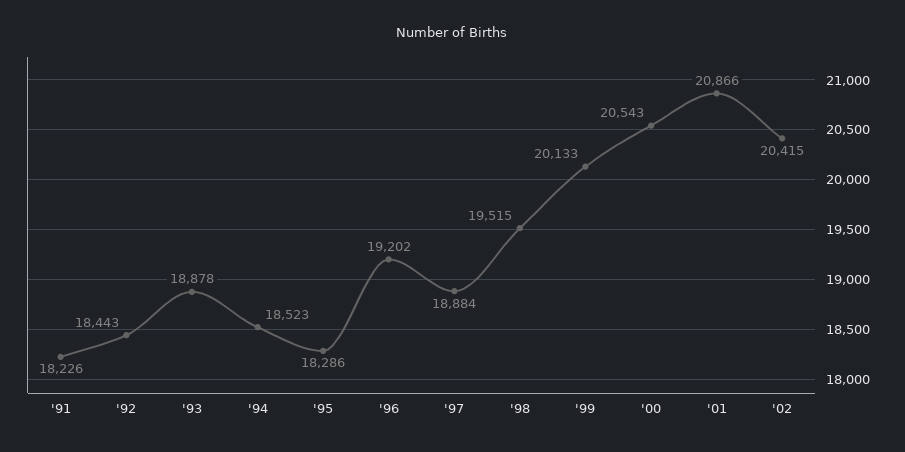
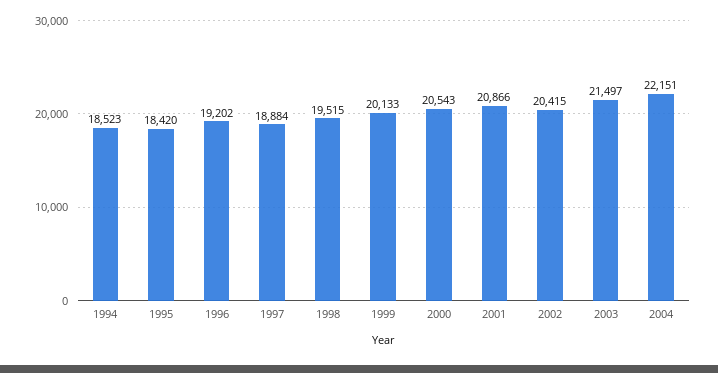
'91: 18226 -> none
'92: 18443 -> none
'93: 18878 -> none
'95: 18286 -> 18420
2003: none -> 21497
2004: none -> 22151

